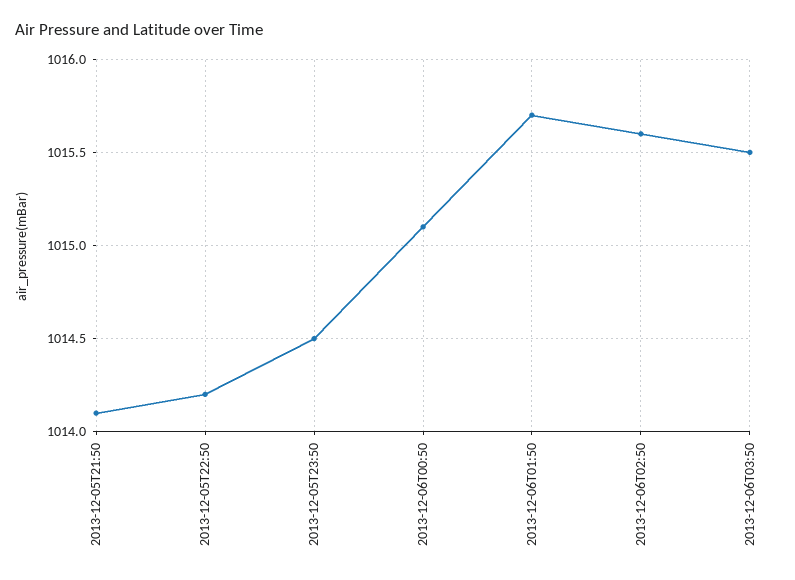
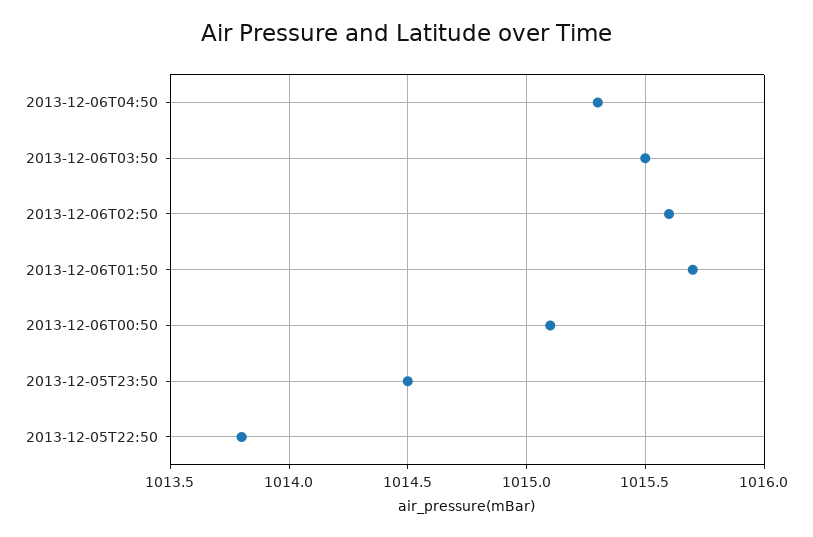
2013-12-05T21:50: 1014.1 -> none
2013-12-05T22:50: 1014.2 -> 1013.8
2013-12-06T04:50: none -> 1015.3

